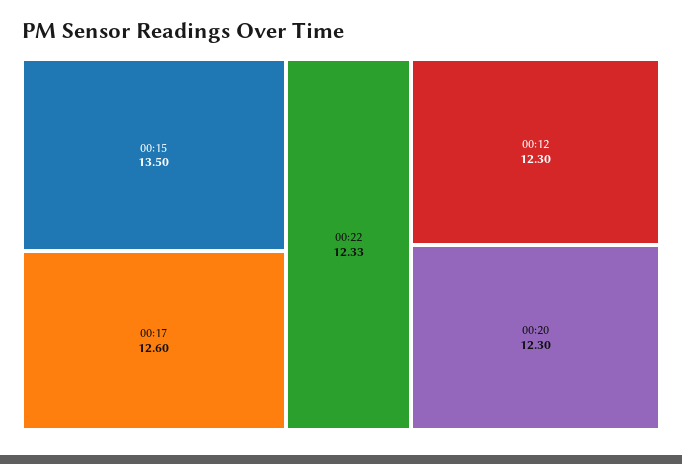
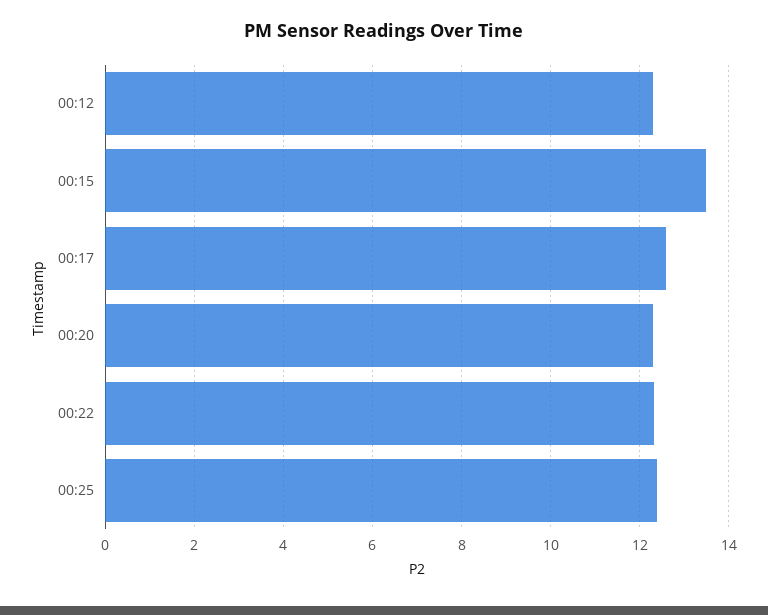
00:25: none -> 12.4

